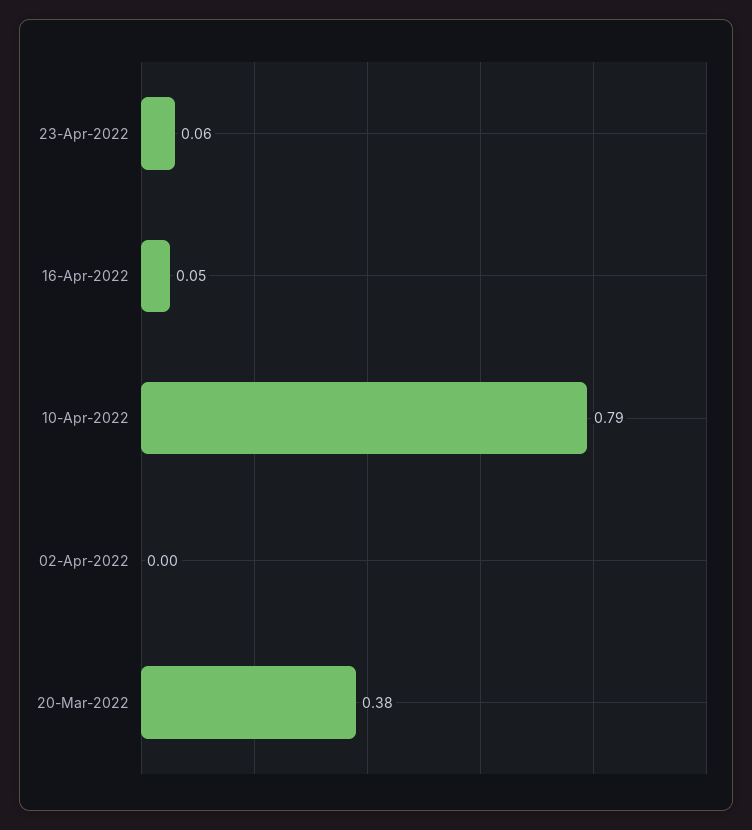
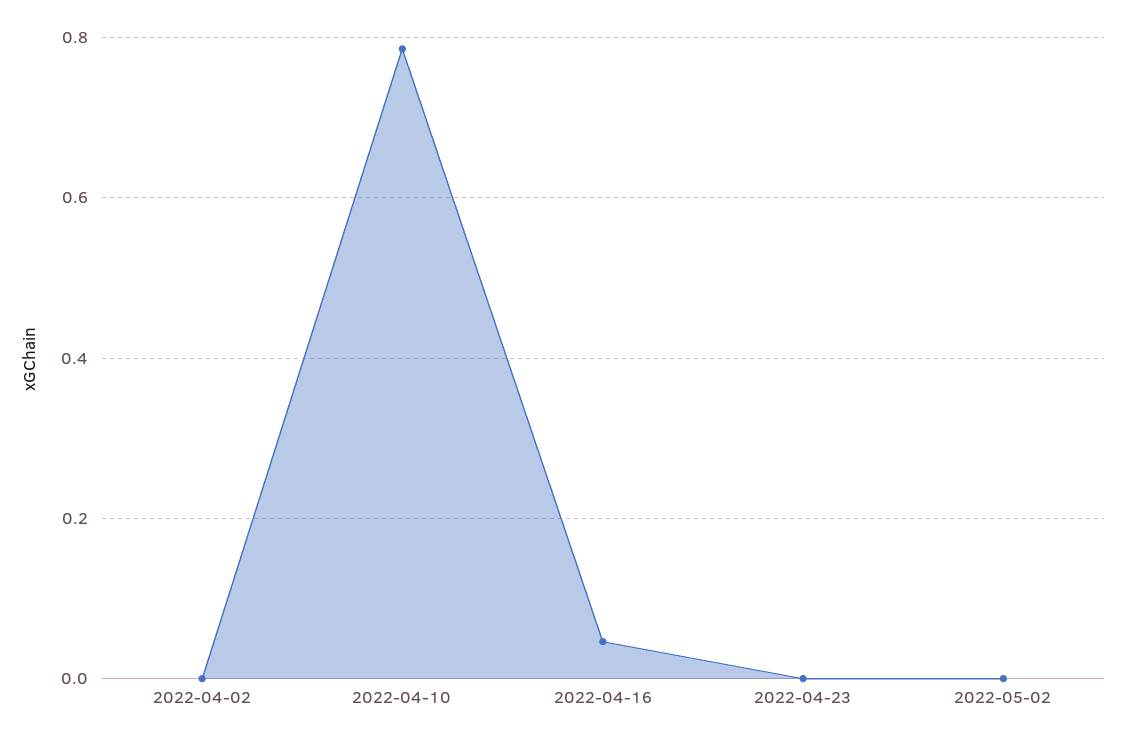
23-Apr-2022: 0.06 -> 0
20-Mar-2022: 0.38 -> none
2022-05-02: none -> 0

